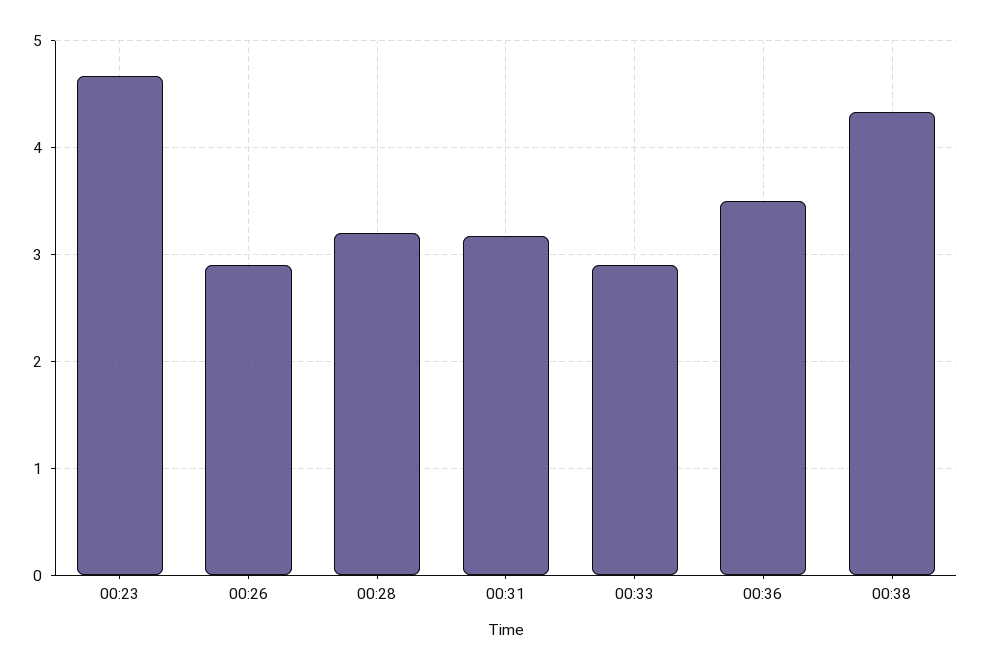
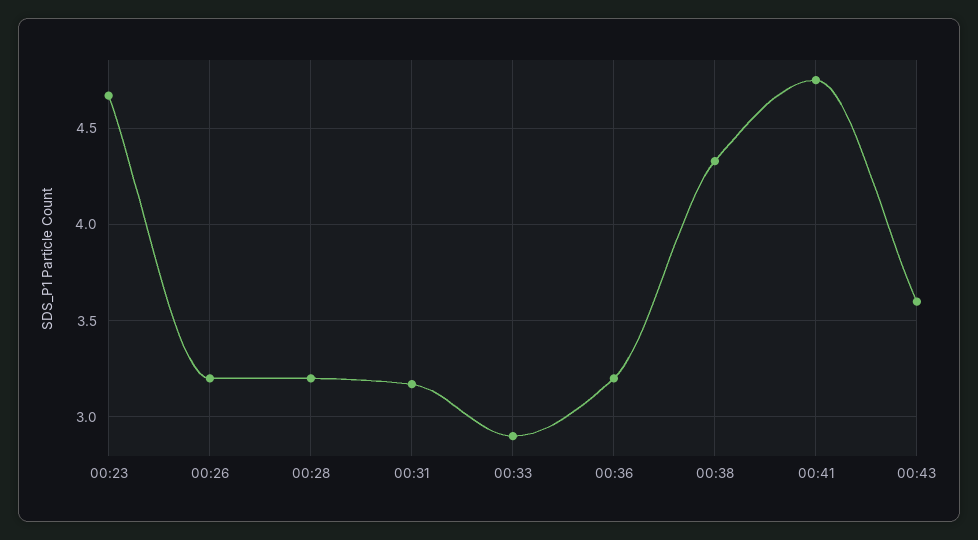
00:26: 2.9 -> 3.2
00:36: 3.5 -> 3.2
00:41: none -> 4.75
00:43: none -> 3.6

